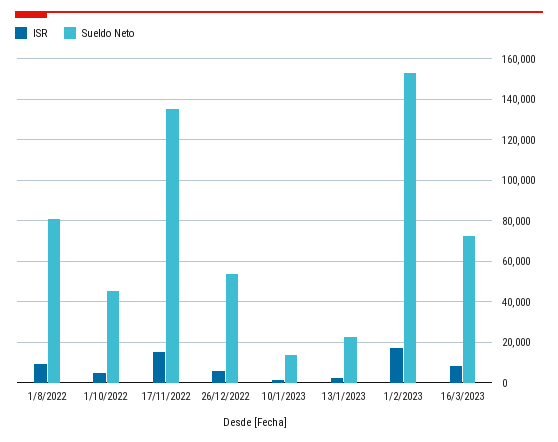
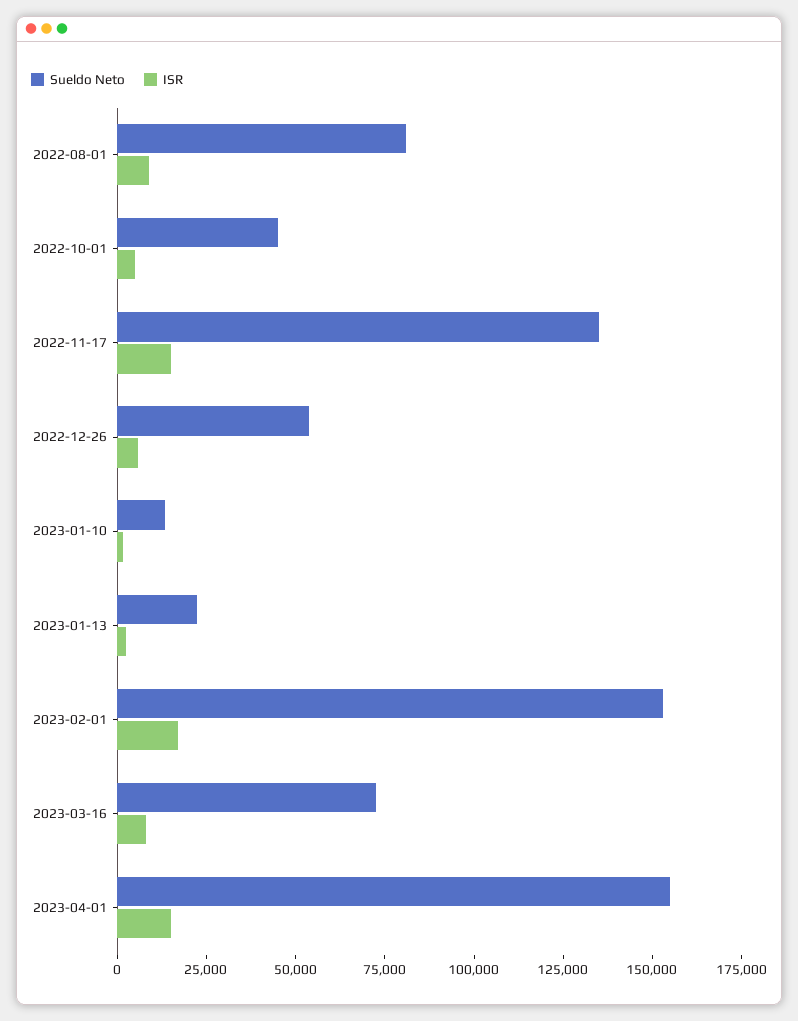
Sueldo Neto, 2023-04-01: none -> 155000
ISR, 2023-04-01: none -> 15000

